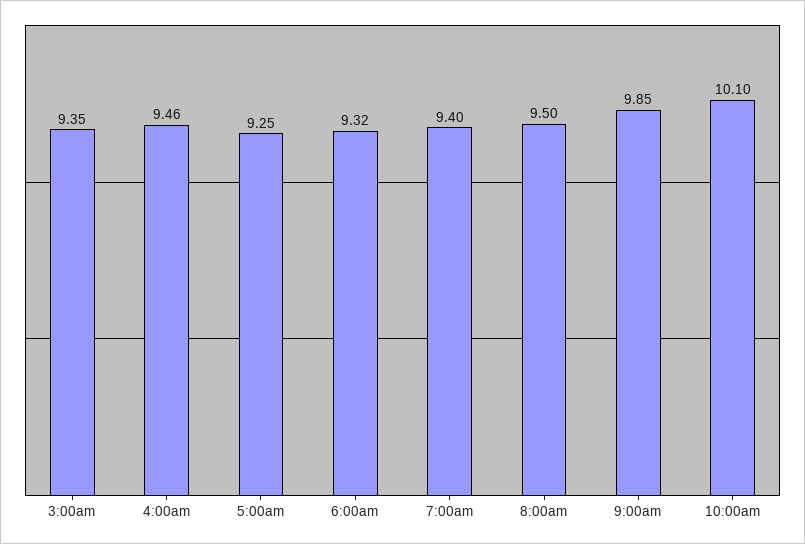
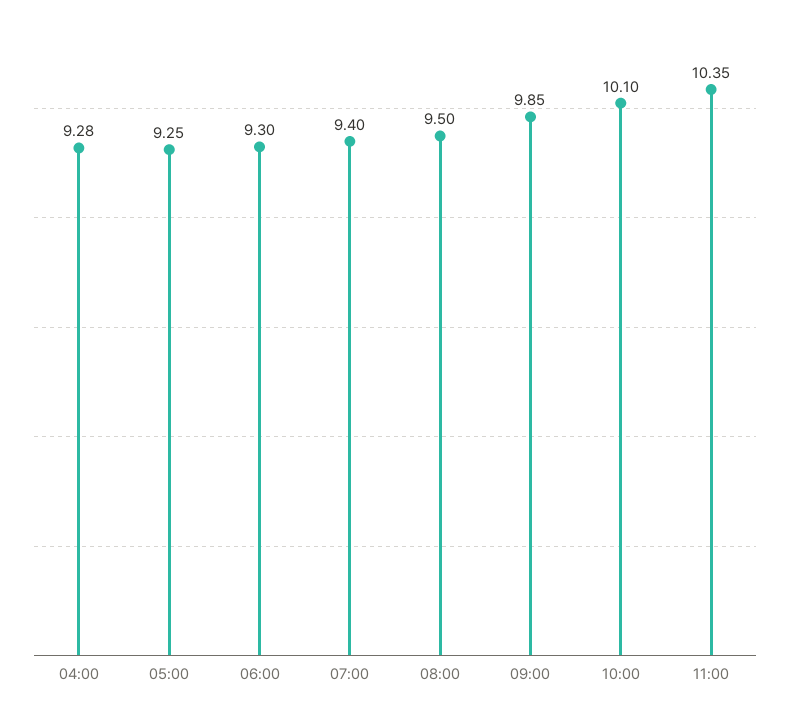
3:00am: 9.35 -> none
4:00am: 9.46 -> 9.28
6:00am: 9.32 -> 9.3
11:00: none -> 10.35

